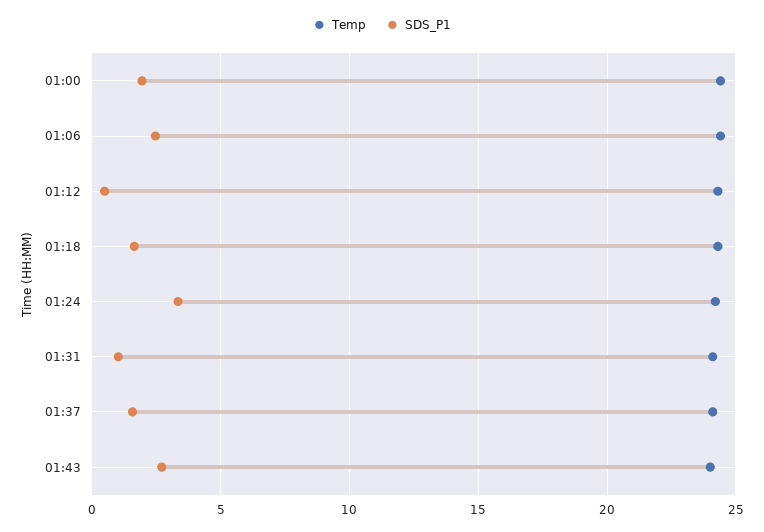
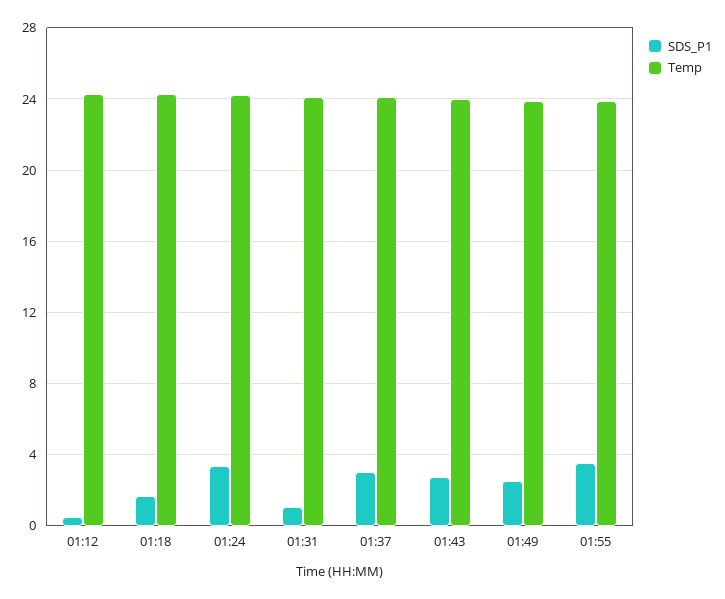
Temp, 01:00: 24.5 -> none
SDS_P1, 01:00: 2 -> none
Temp, 01:06: 24.5 -> none
SDS_P1, 01:06: 2.5 -> none
SDS_P1, 01:37: 1.5 -> 3
SDS_P1, 01:49: none -> 2.5
Temp, 01:49: none -> 24
SDS_P1, 01:55: none -> 3.5
Temp, 01:55: none -> 24

